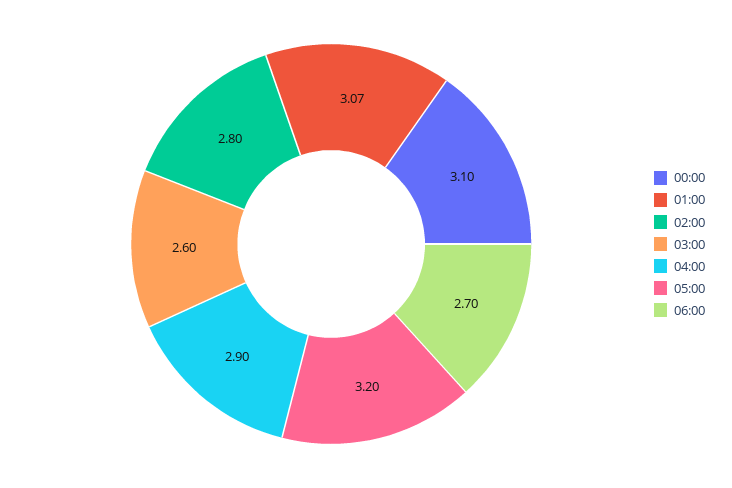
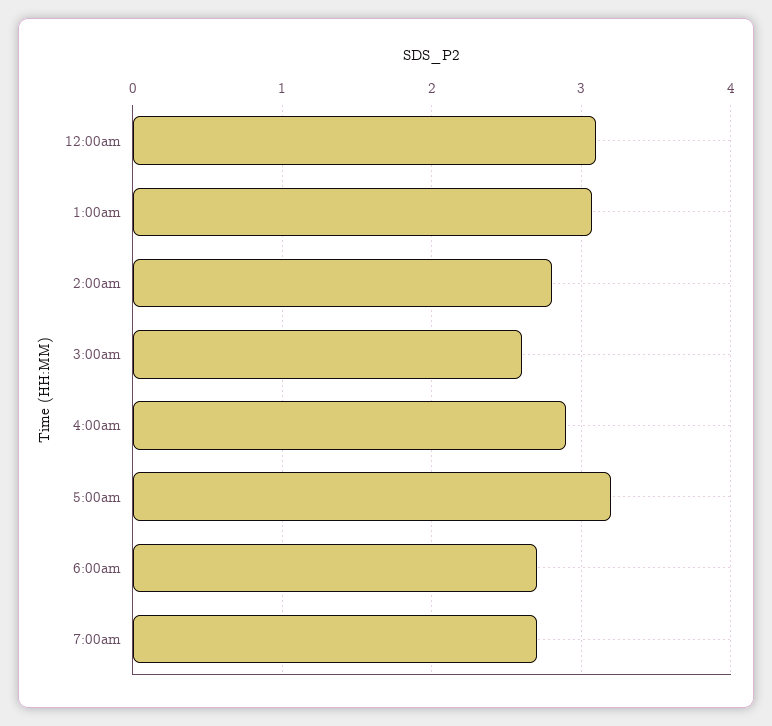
7:00am: none -> 2.7

